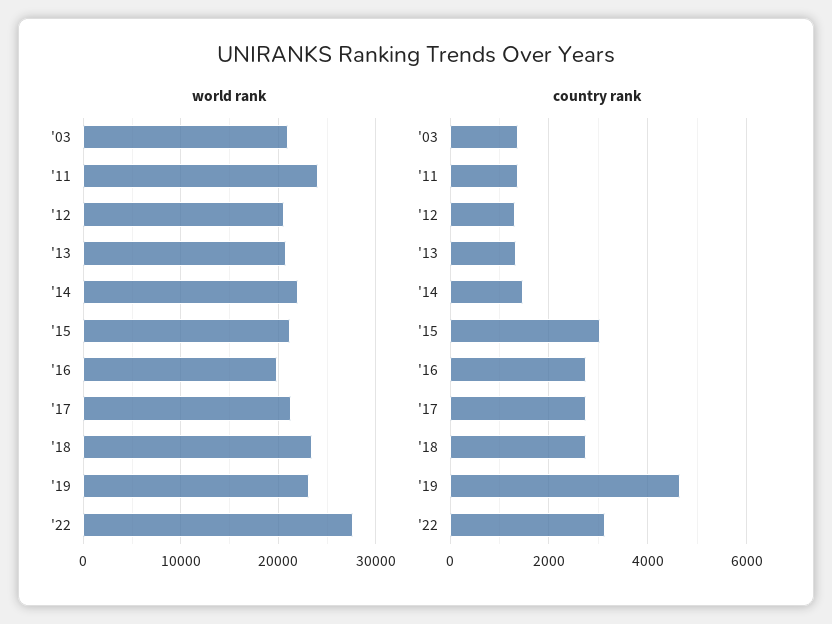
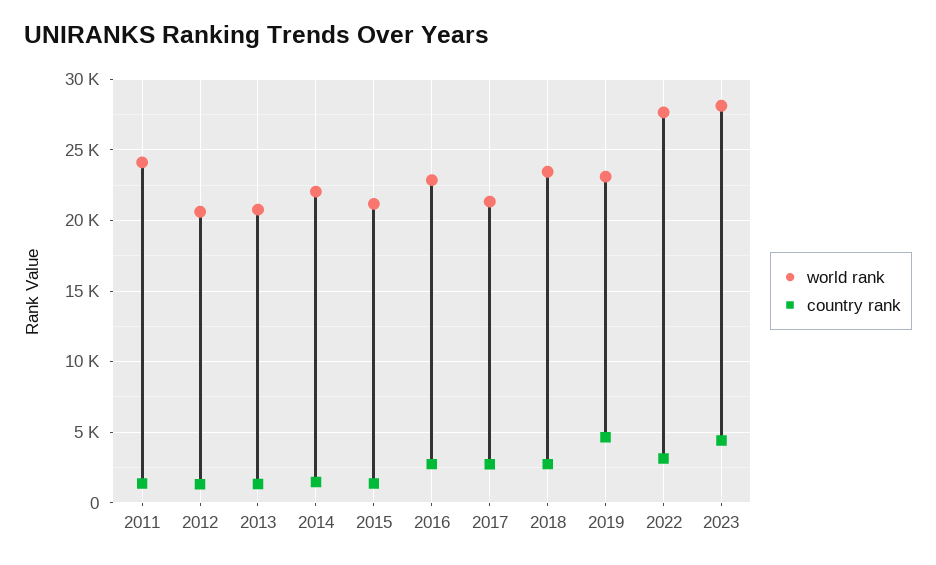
world rank, '03: 21000 -> none
world rank, '16: 20000 -> 23000
country rank, '03: 1400 -> none
country rank, '15: 3000 -> 1500
world rank, 2023: none -> 28000
country rank, 2023: none -> 4500

